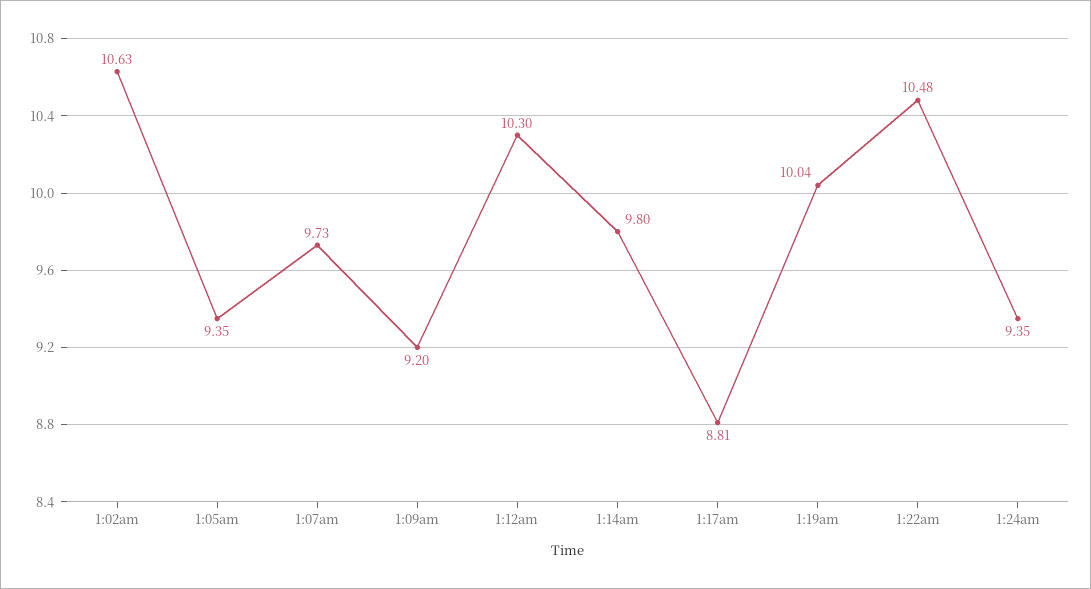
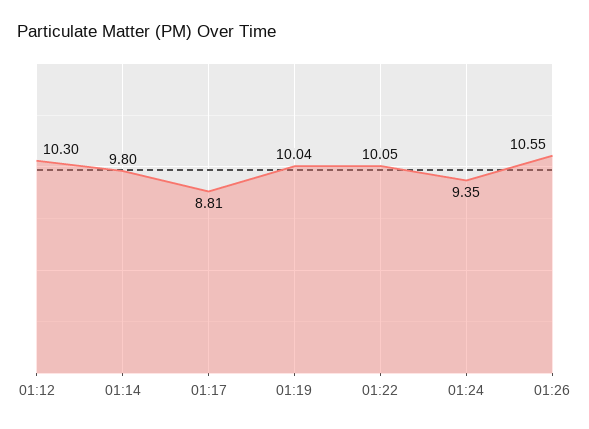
1:02am: 10.63 -> none
1:05am: 9.35 -> none
1:07am: 9.73 -> none
1:09am: 9.2 -> none
1:22am: 10.48 -> 10.05
01:26: none -> 10.55

